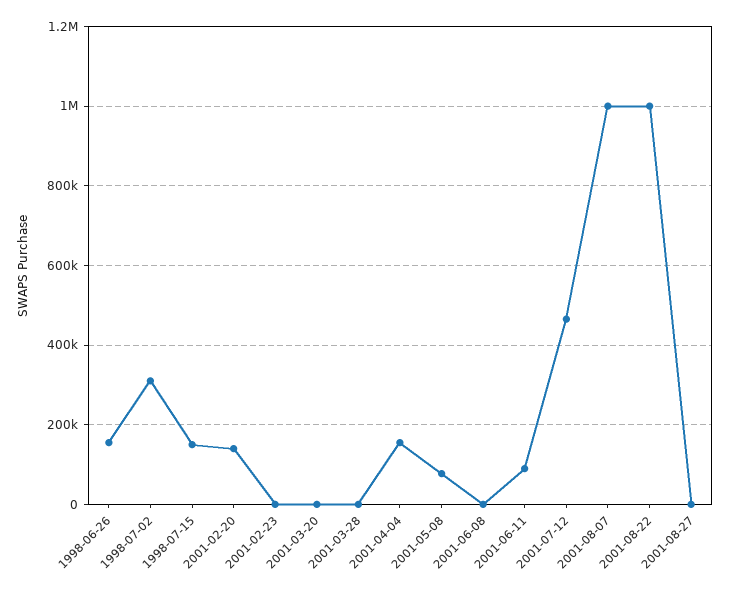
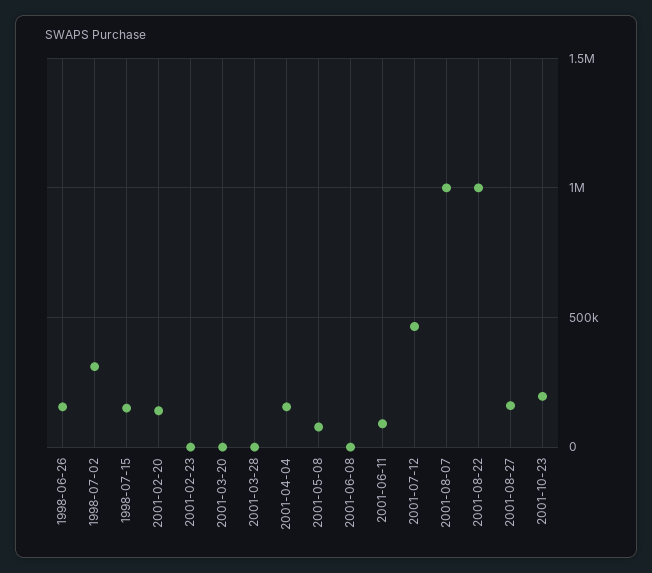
2001-08-27: 0 -> 150000
2001-10-23: none -> 200000

